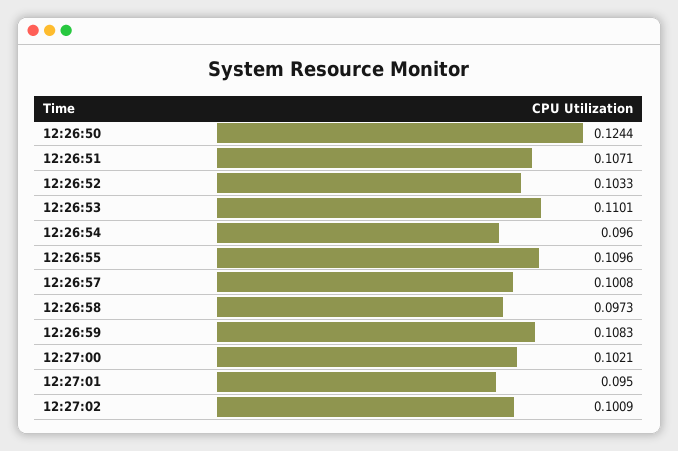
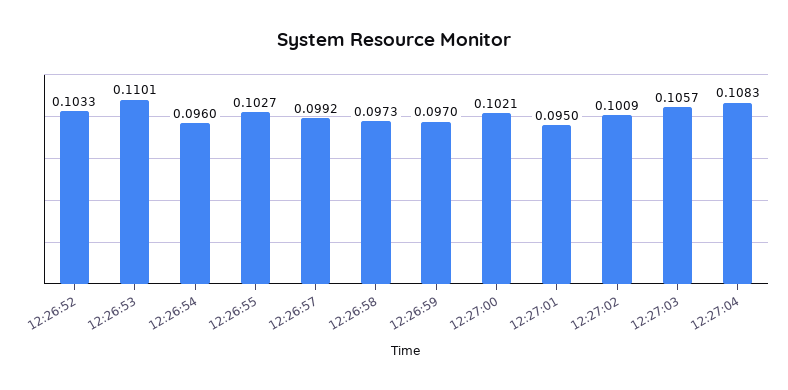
12:26:50: 0.1244 -> none
12:26:51: 0.1071 -> none
12:26:55: 0.1096 -> 0.1027
12:26:57: 0.1008 -> 0.0992
12:26:59: 0.1083 -> 0.097
12:27:03: none -> 0.1057
12:27:04: none -> 0.1083

